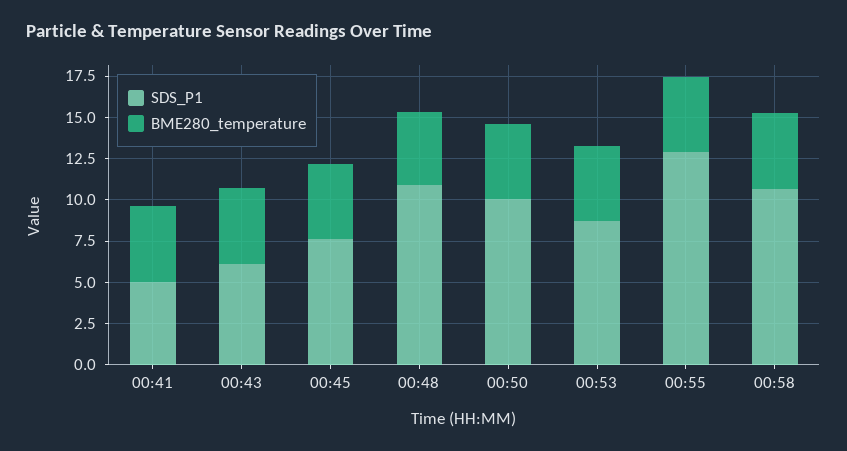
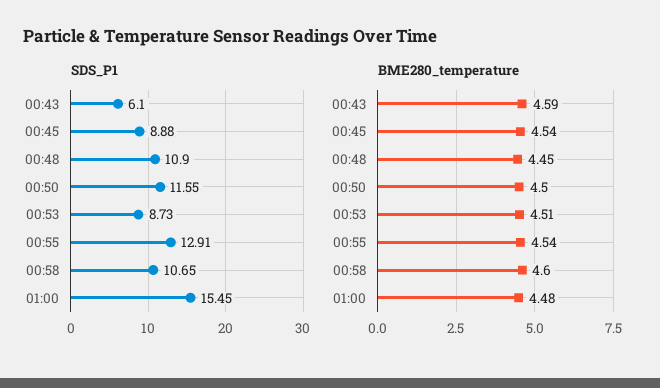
SDS_P1, 00:41: 5 -> none
BME280_temperature, 00:41: 4.5 -> none
SDS_P1, 00:45: 7.5 -> 8.88
SDS_P1, 00:50: 10 -> 11.55
SDS_P1, 01:00: none -> 15.45
BME280_temperature, 01:00: none -> 4.48

